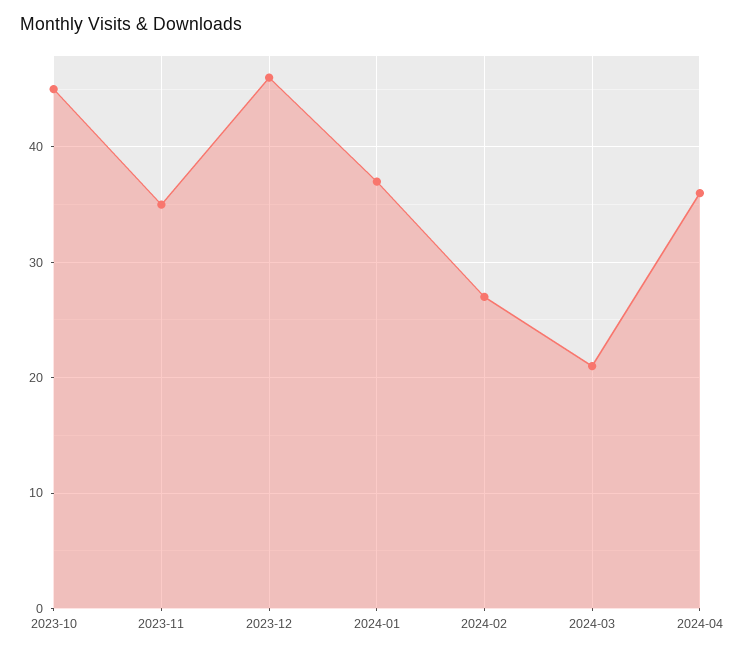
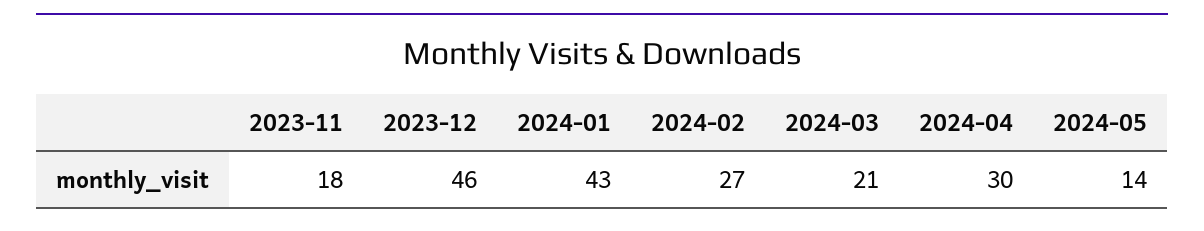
2023-10: 45 -> none
2023-11: 35 -> 18
2024-01: 37 -> 43
2024-04: 36 -> 30
2024-05: none -> 14

